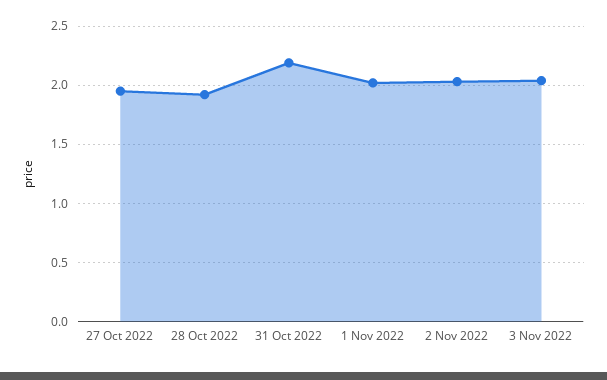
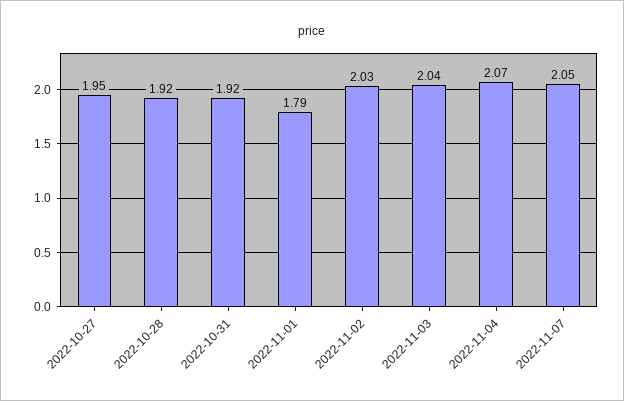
31 Oct 2022: 2.2 -> 1.92
1 Nov 2022: 2 -> 1.79
2022-11-04: none -> 2.07
2022-11-07: none -> 2.05

